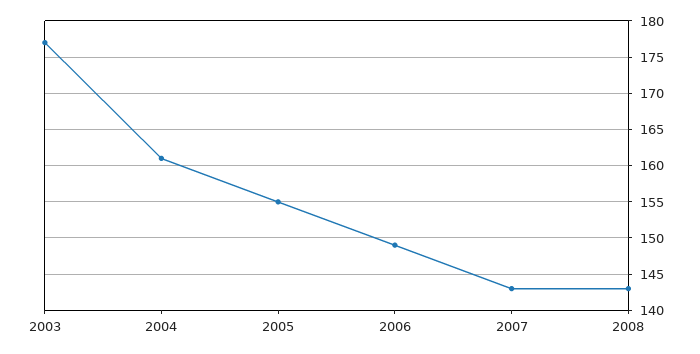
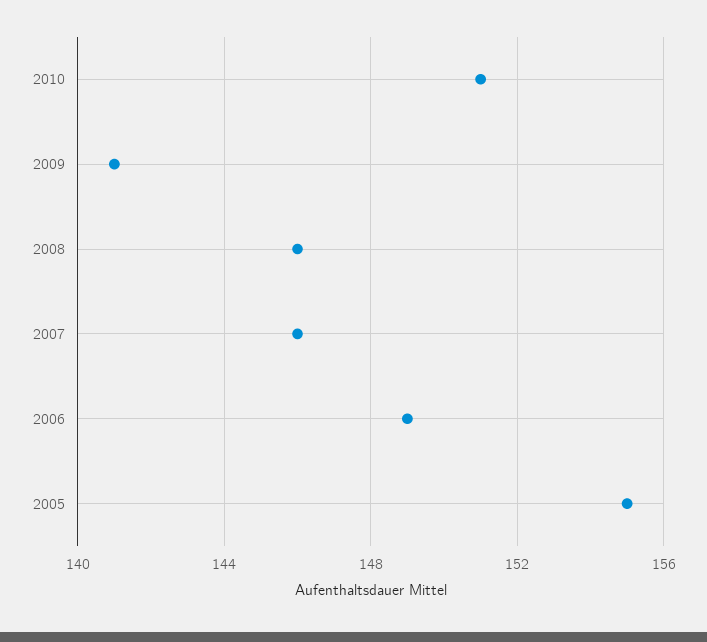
2003: 177 -> none
2004: 161 -> none
2007: 143 -> 146
2008: 143 -> 146
2010: none -> 151
2009: none -> 141

